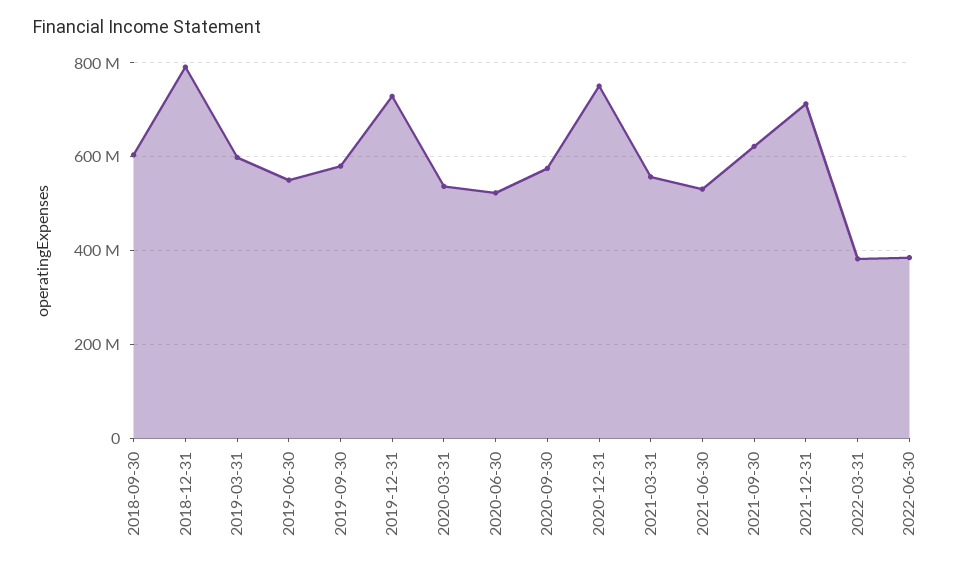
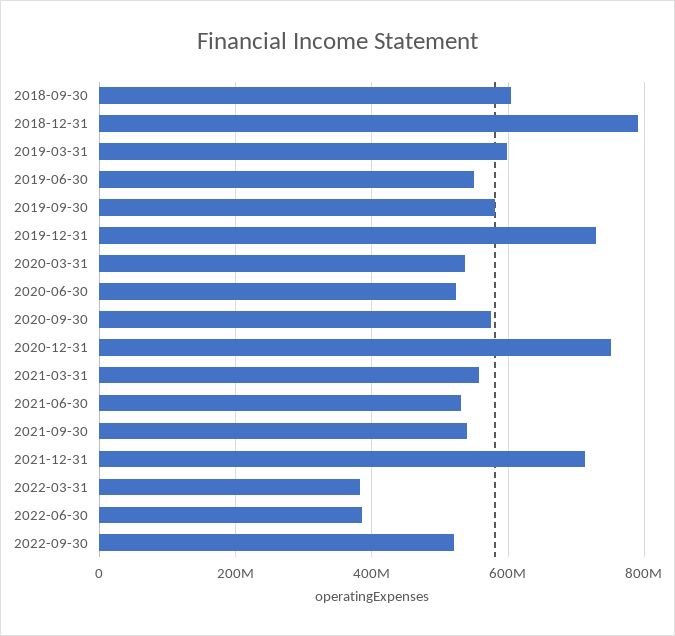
2021-09-30: 620000000 -> 540000000
2022-09-30: none -> 520000000

